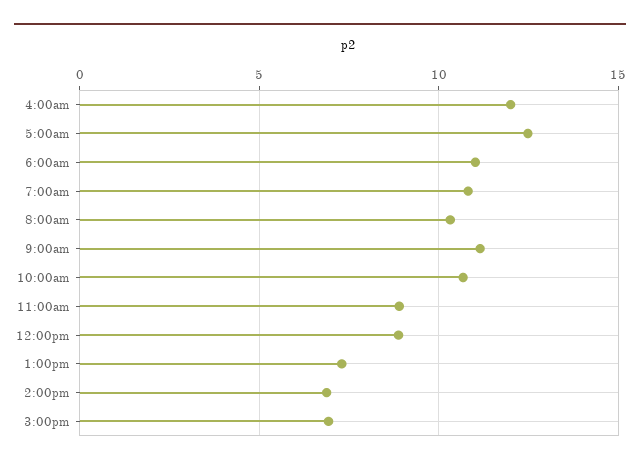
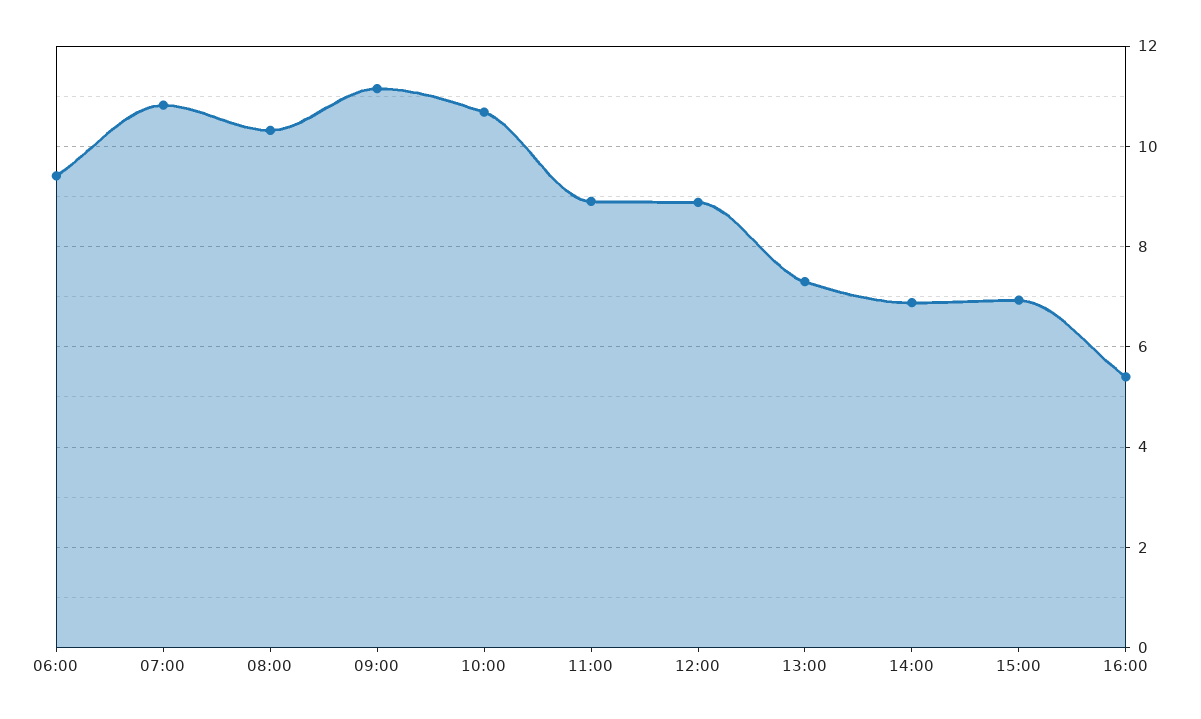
4:00am: 12 -> none
5:00am: 12.5 -> none
6:00am: 11 -> 9.4
16:00: none -> 5.4

